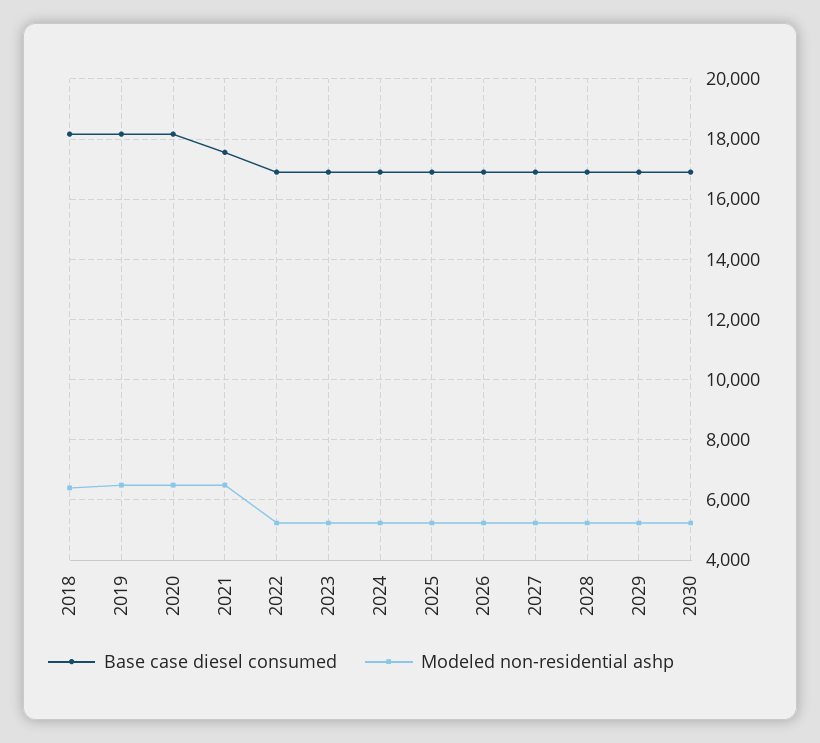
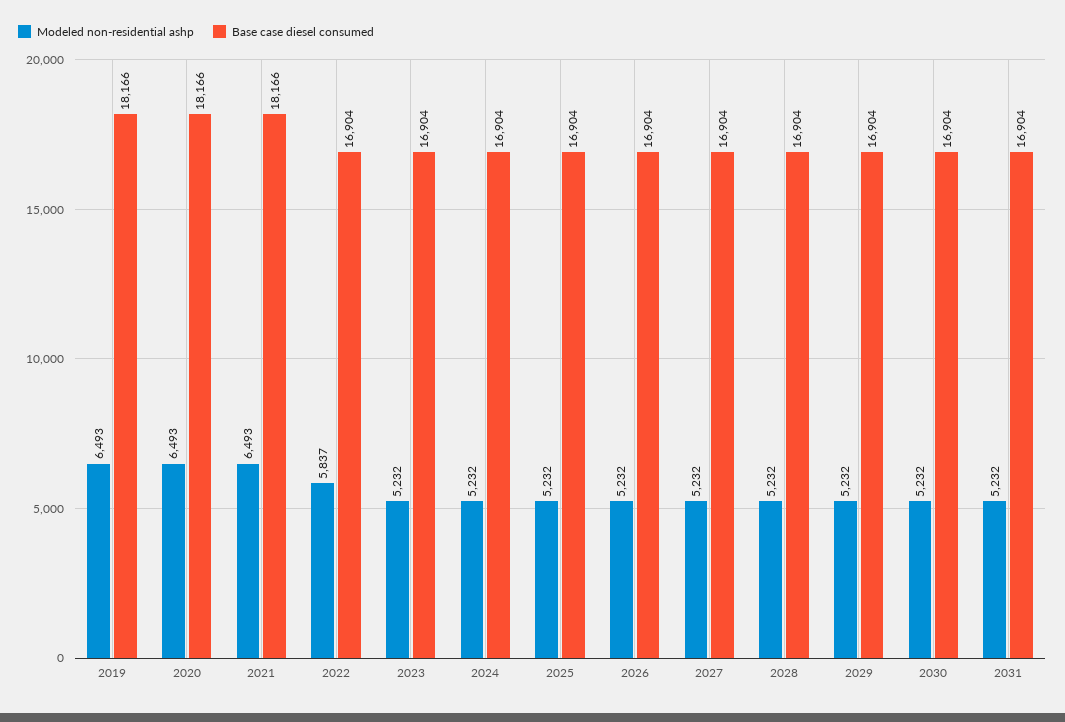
Base case diesel consumed, 2018: 18200 -> none
Modeled non-residential ashp, 2018: 6400 -> none
Base case diesel consumed, 2021: 17600 -> 18166
Modeled non-residential ashp, 2022: 5200 -> 5837
Modeled non-residential ashp, 2031: none -> 5232
Base case diesel consumed, 2031: none -> 16904

